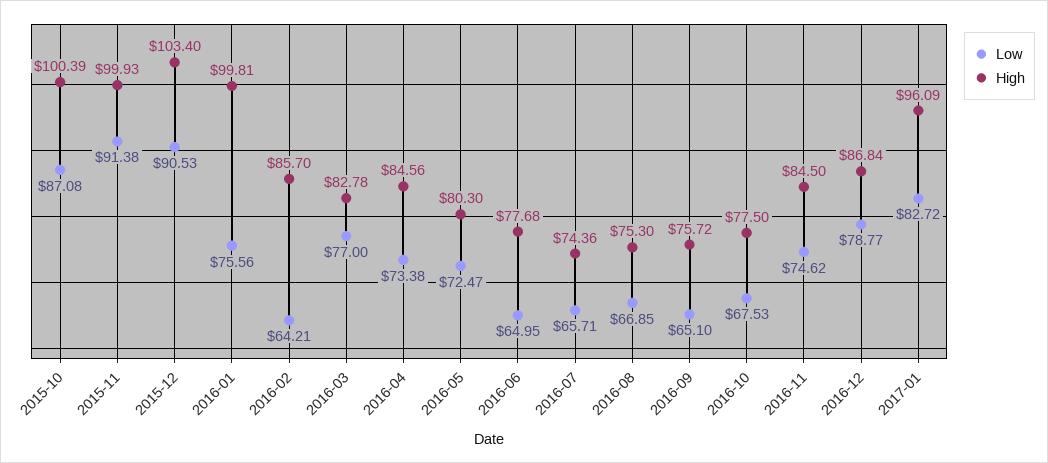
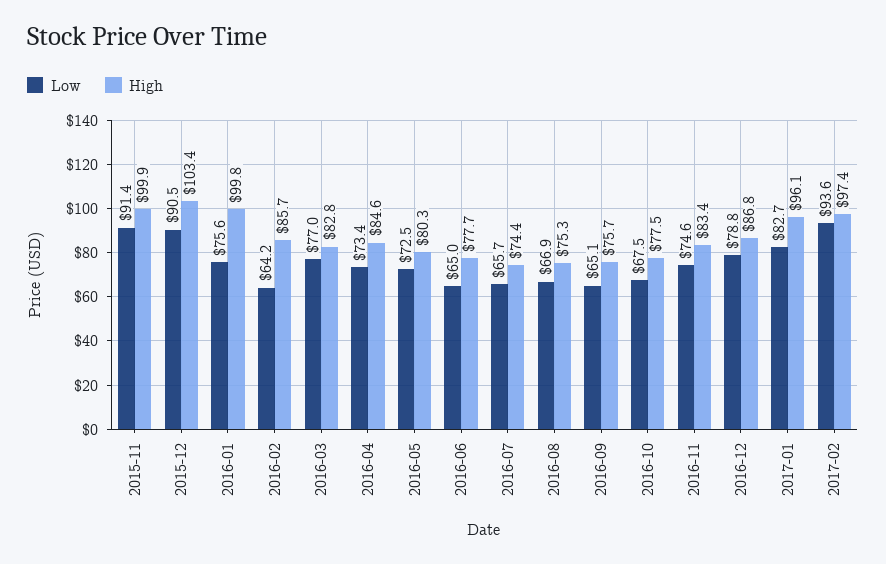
Low, 2015-10: 87.08 -> none
High, 2015-10: 100.39 -> none
High, 2016-11: 84.5 -> 83.4
Low, 2017-02: none -> 93.6
High, 2017-02: none -> 97.4

